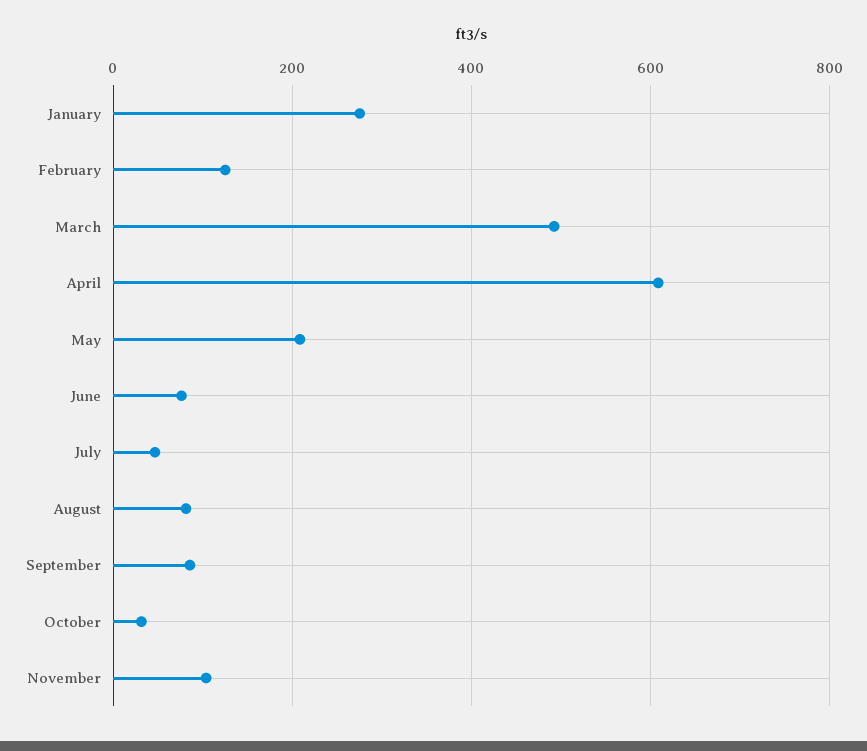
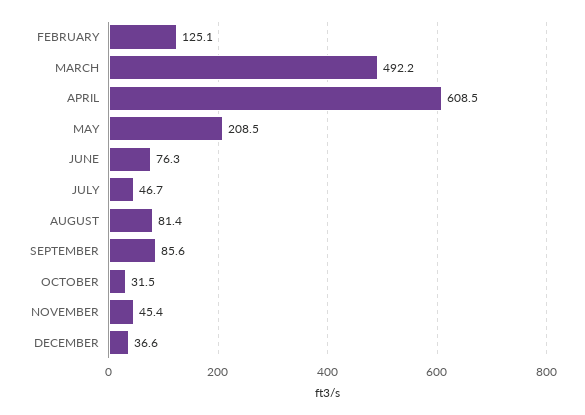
January: 280 -> none
November: 100 -> 45.4
DECEMBER: none -> 36.6

